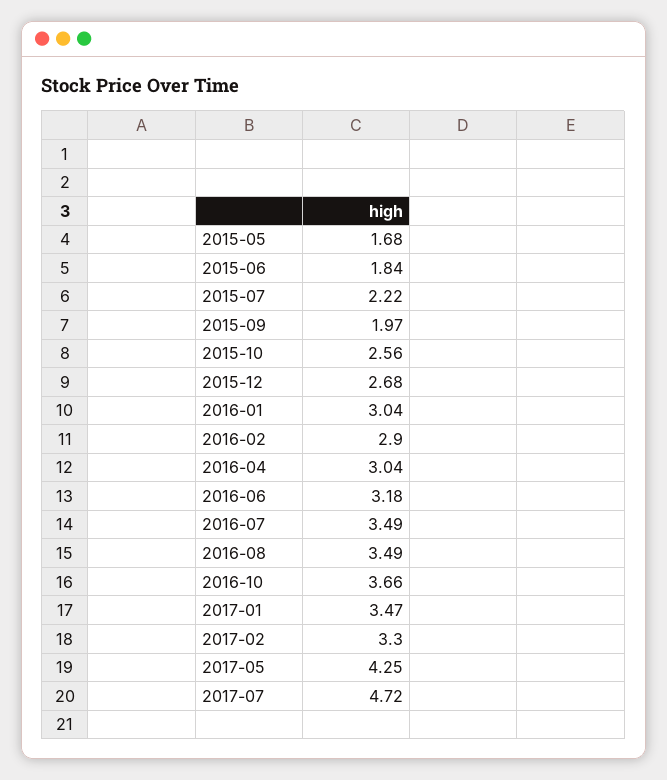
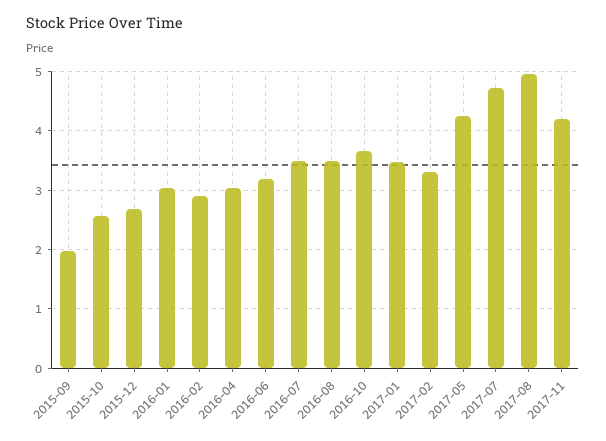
2015-05: 1.68 -> none
2015-06: 1.84 -> none
2015-07: 2.22 -> none
2017-08: none -> 5
2017-11: none -> 4.2

